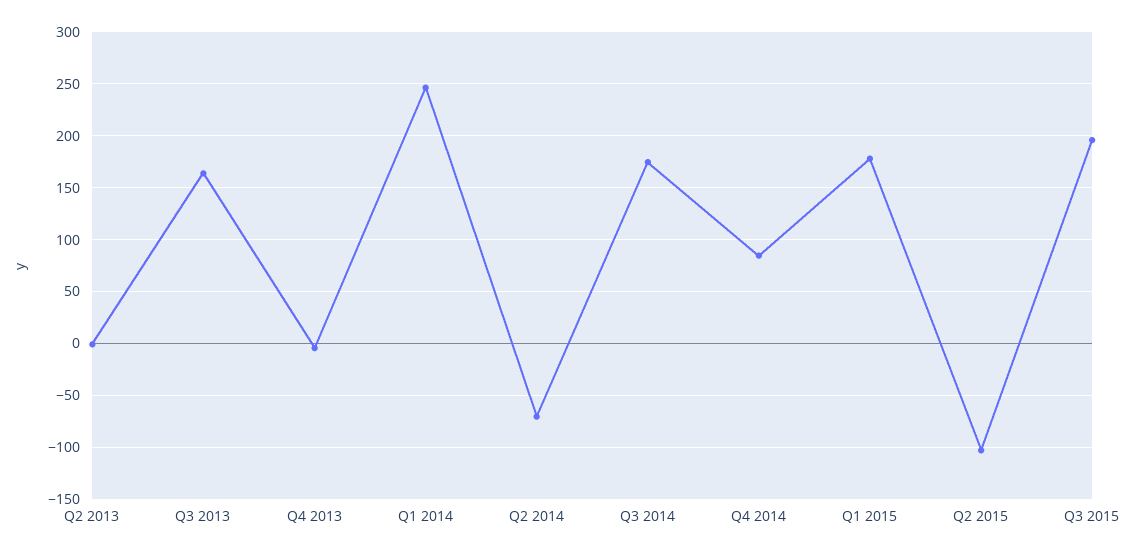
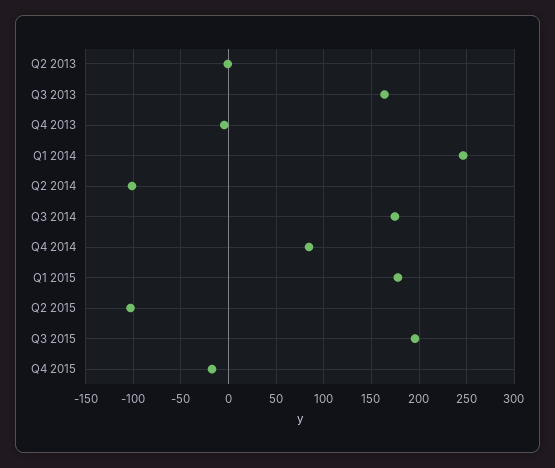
Q2 2014: -70 -> -100
Q4 2015: none -> -20

